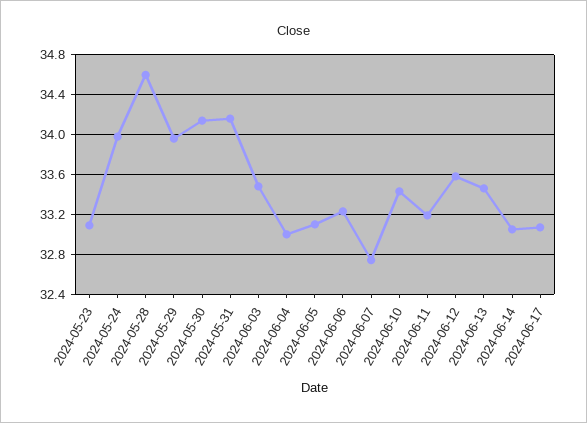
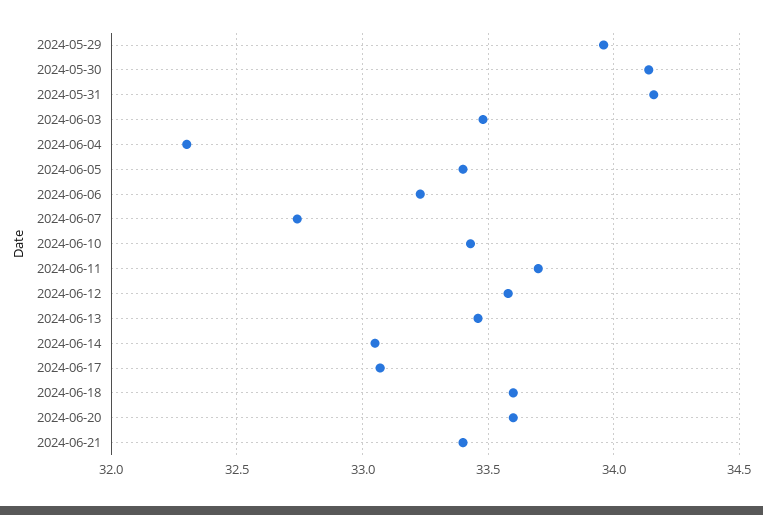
2024-05-23: 33.1 -> none
2024-05-24: 34 -> none
2024-05-28: 34.6 -> none
2024-06-04: 33 -> 32.3
2024-06-05: 33.1 -> 33.4
2024-06-11: 33.2 -> 33.7
2024-06-18: none -> 33.6
2024-06-20: none -> 33.6
2024-06-21: none -> 33.4

